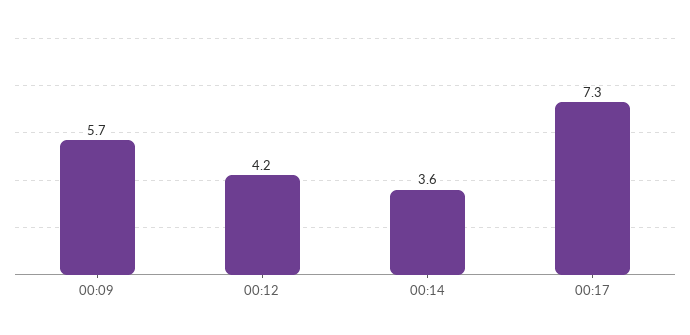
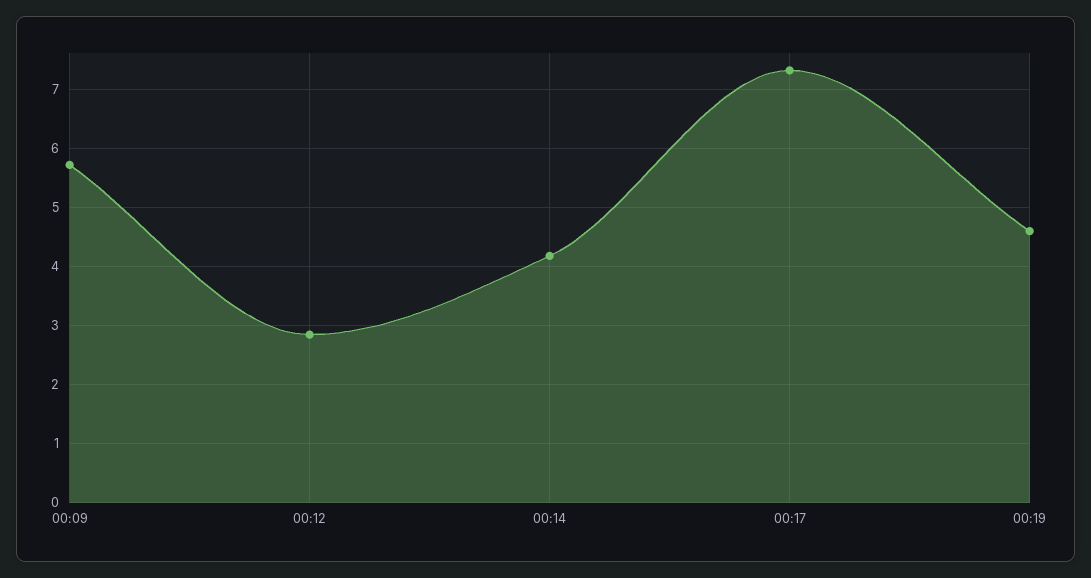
00:12: 4.2 -> 2.8
00:14: 3.6 -> 4.2
00:19: none -> 4.6

